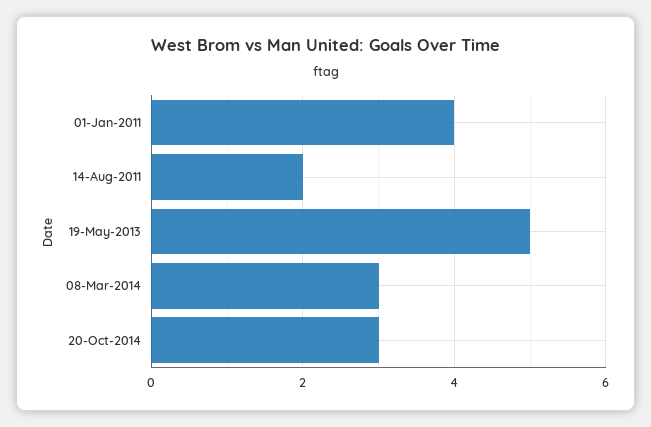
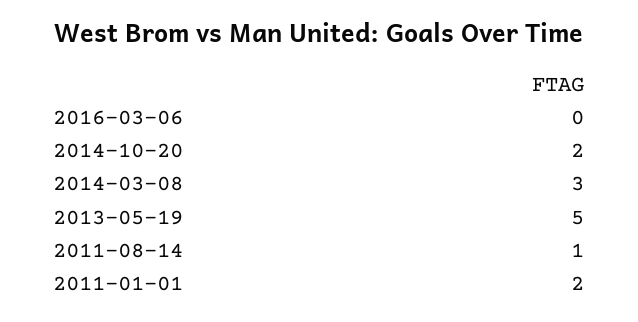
01-Jan-2011: 4 -> 2
14-Aug-2011: 2 -> 1
20-Oct-2014: 3 -> 2
2016-03-06: none -> 0

